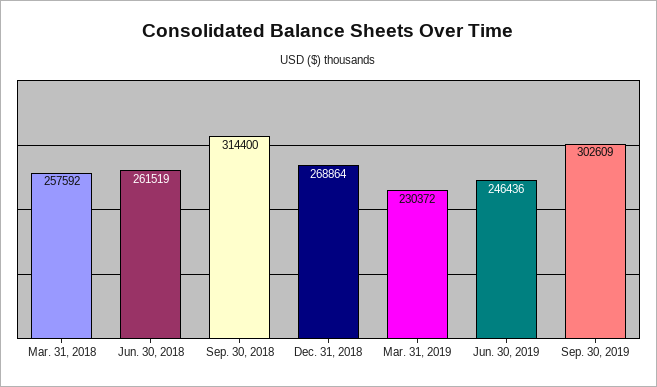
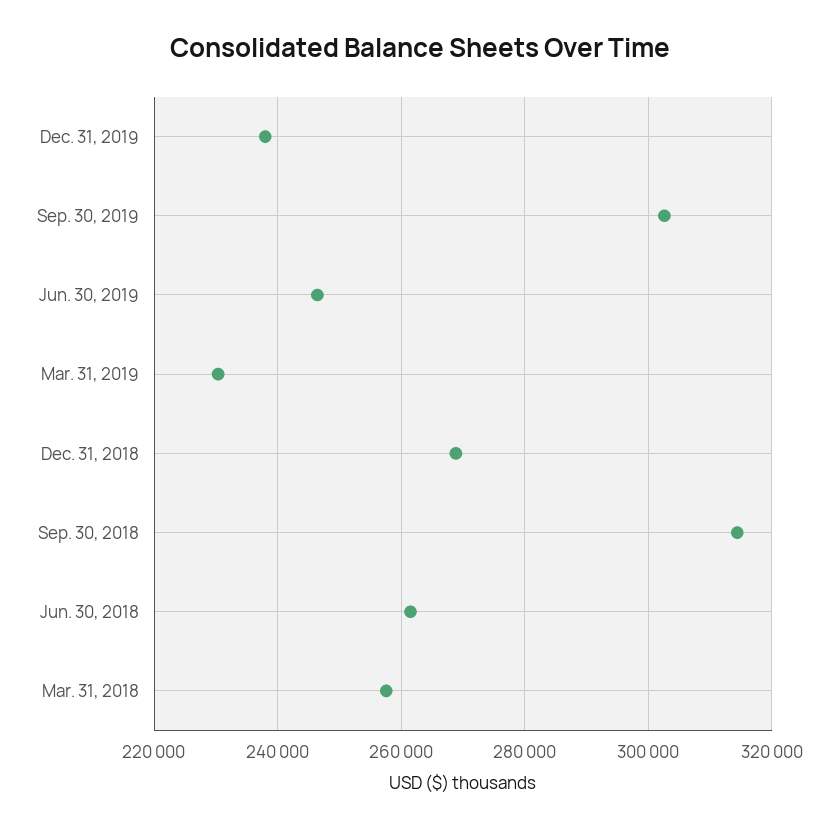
Dec. 31, 2019: none -> 238000

